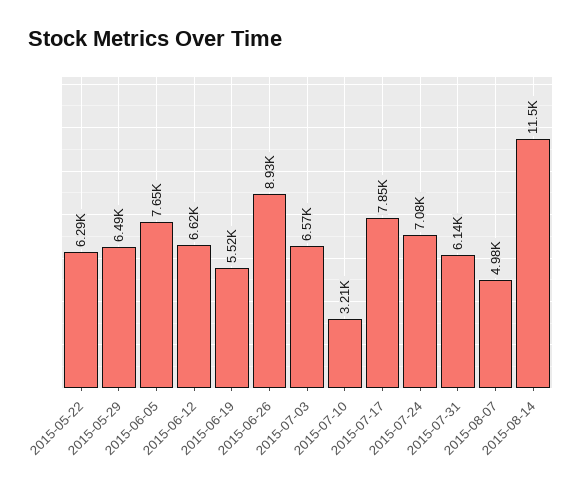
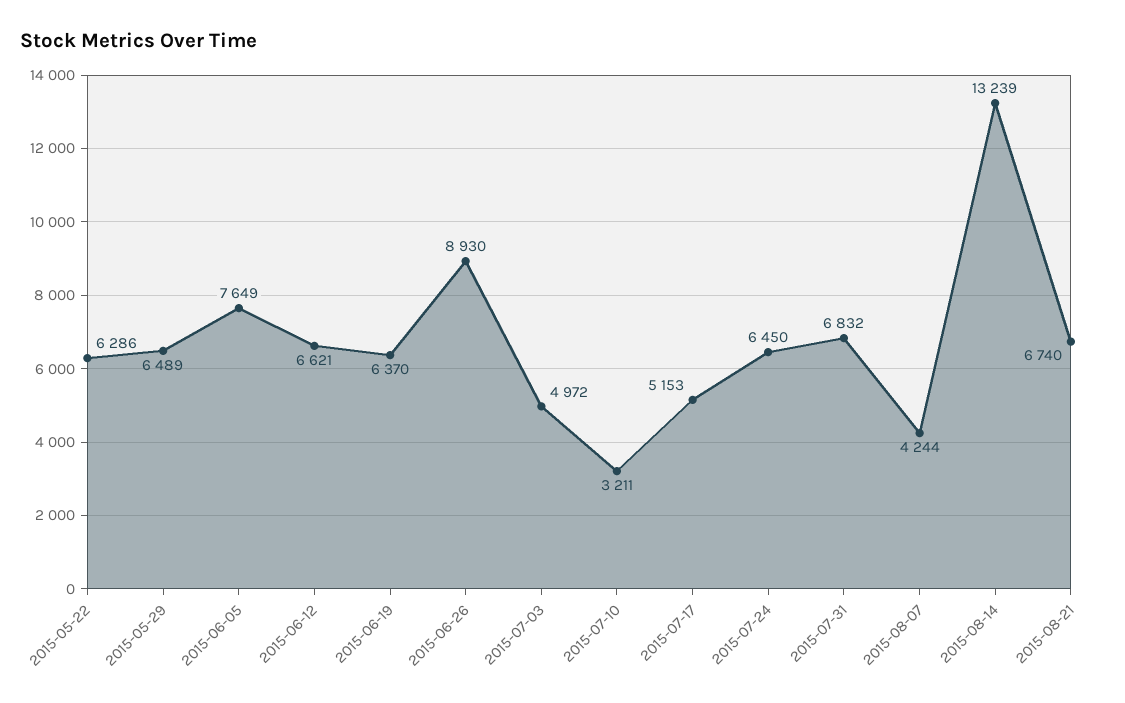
2015-06-19: 5520 -> 6370
2015-07-03: 6570 -> 4972
2015-07-17: 7850 -> 5153
2015-07-24: 7080 -> 6450
2015-07-31: 6140 -> 6832
2015-08-07: 4980 -> 4244
2015-08-14: 11500 -> 13239
2015-08-21: none -> 6740

